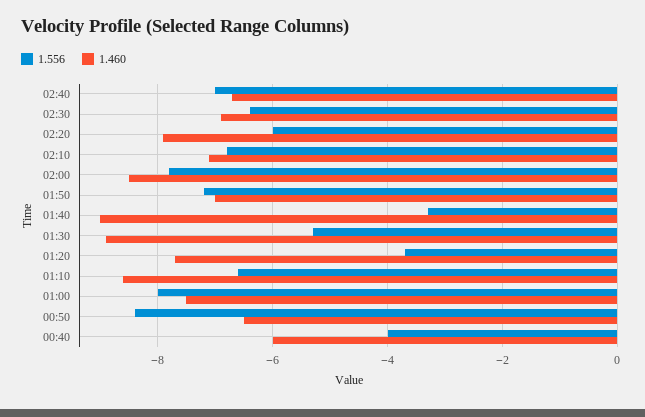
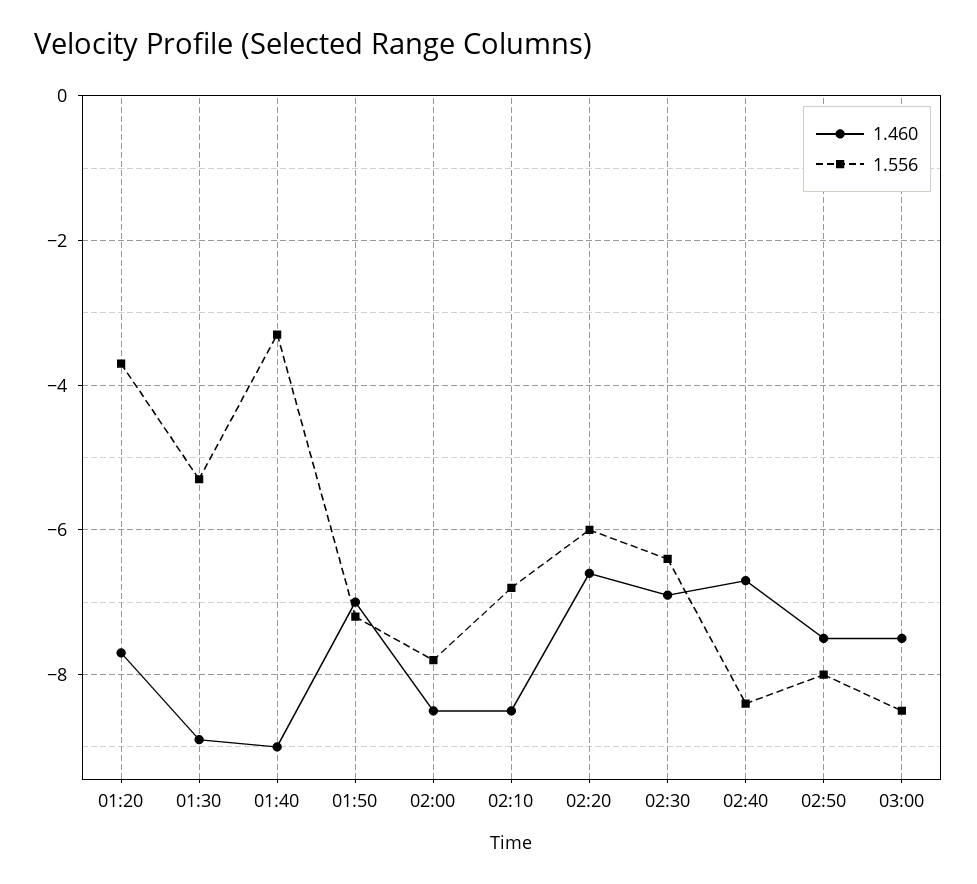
1.556, 02:40: -7 -> -8.5
1.460, 02:20: -8 -> -6.5
1.460, 02:10: -7 -> -8.5
1.556, 01:10: -6.5 -> none
1.460, 01:10: -8.5 -> none
1.556, 01:00: -8 -> none
1.460, 01:00: -7.5 -> none
1.556, 00:50: -8.5 -> none
1.460, 00:50: -6.5 -> none
1.556, 00:40: -4 -> none
1.460, 00:40: -6 -> none
1.460, 02:50: none -> -7.5
1.556, 02:50: none -> -8
1.460, 03:00: none -> -7.5
1.556, 03:00: none -> -8.5

